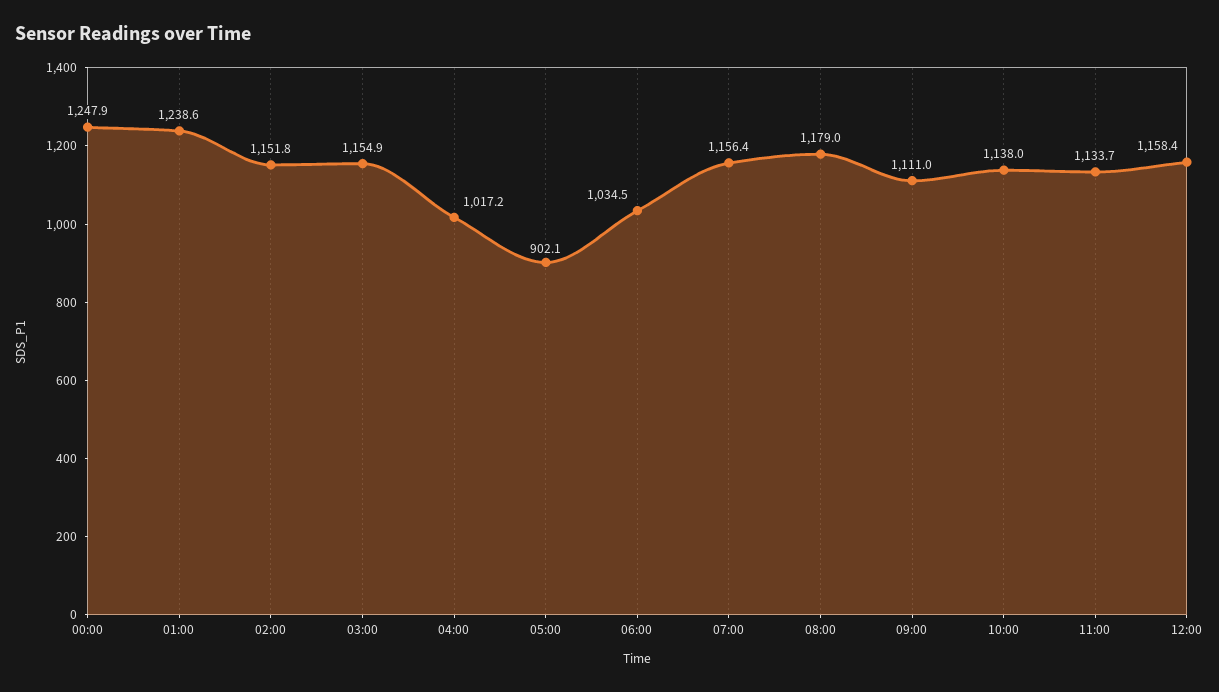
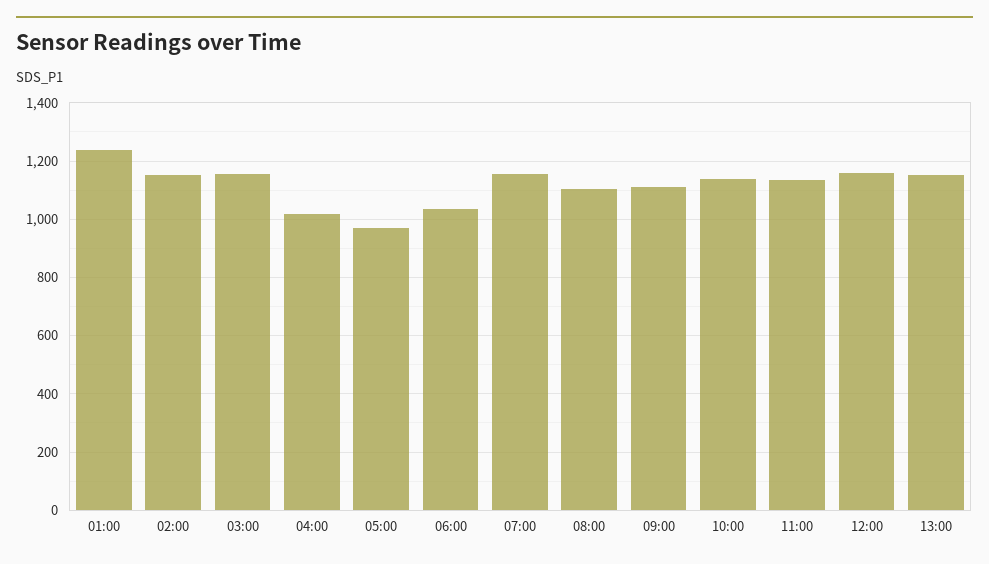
00:00: 1247.9 -> none
05:00: 902.1 -> 975
08:00: 1179 -> 1100
13:00: none -> 1150

